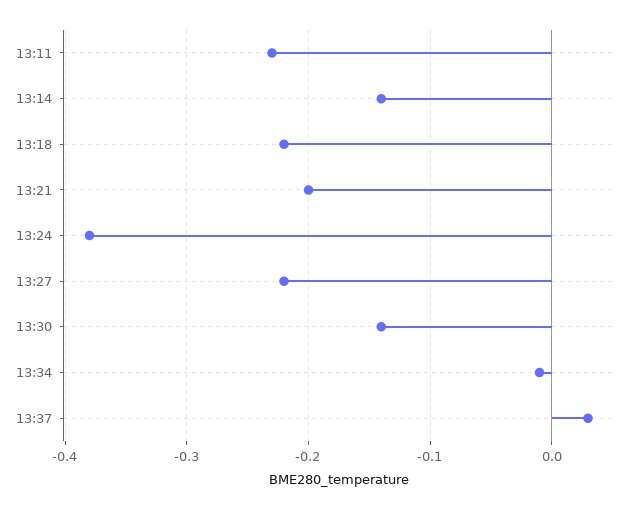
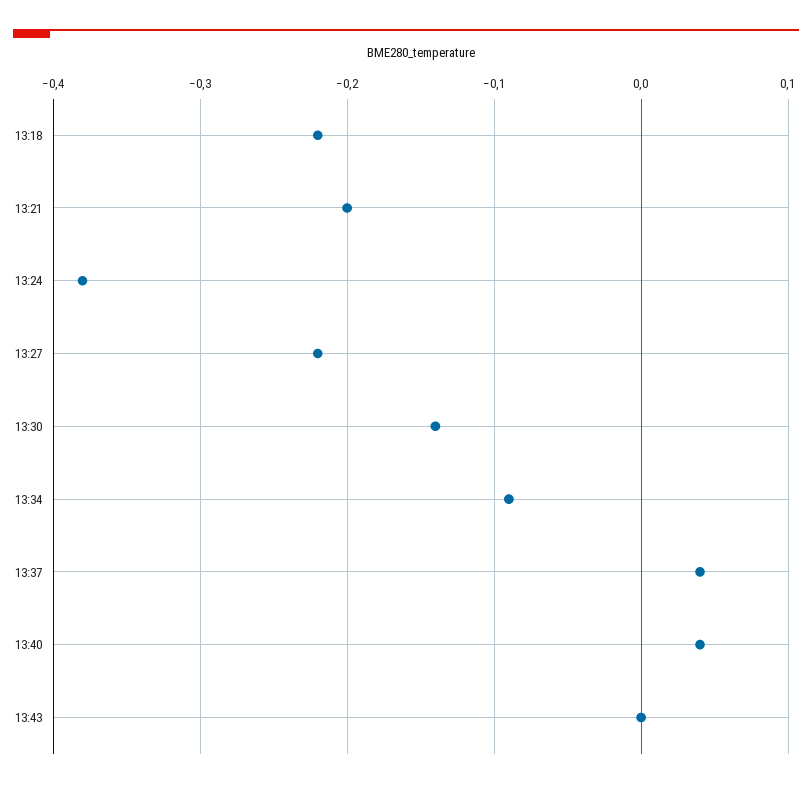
13:11: -0.23 -> none
13:14: -0.14 -> none
13:34: -0.01 -> -0.09
13:37: 0.03 -> 0.04
13:40: none -> 0.04
13:43: none -> 0

